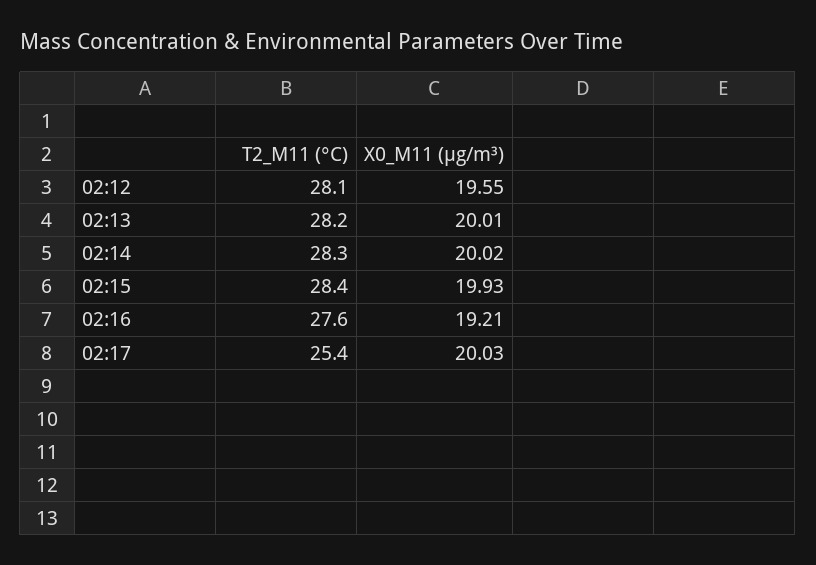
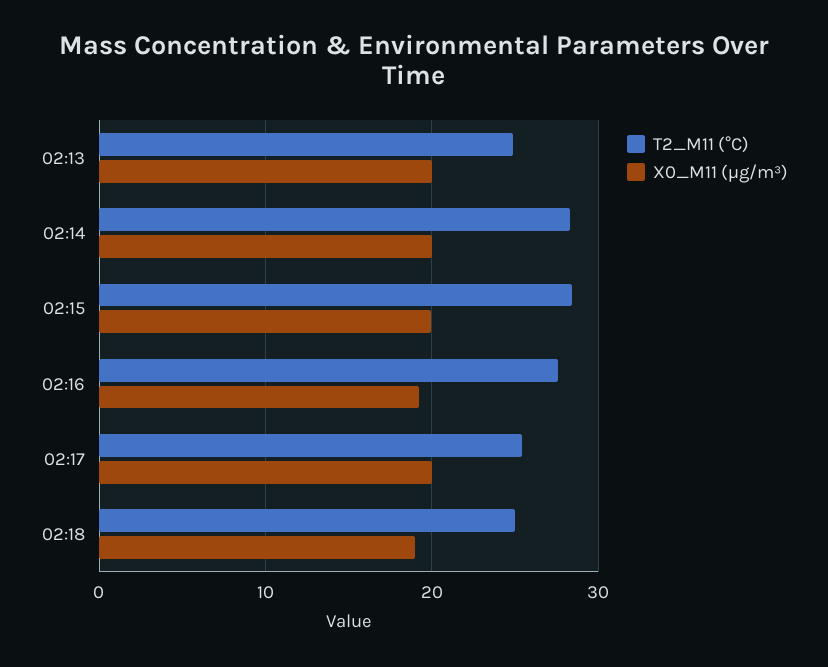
T2_M11 (°C), 02:12: 28.1 -> none
X0_M11 (μg/m³), 02:12: 19.55 -> none
T2_M11 (°C), 02:13: 28.2 -> 25
T2_M11 (°C), 02:18: none -> 25
X0_M11 (μg/m³), 02:18: none -> 19

